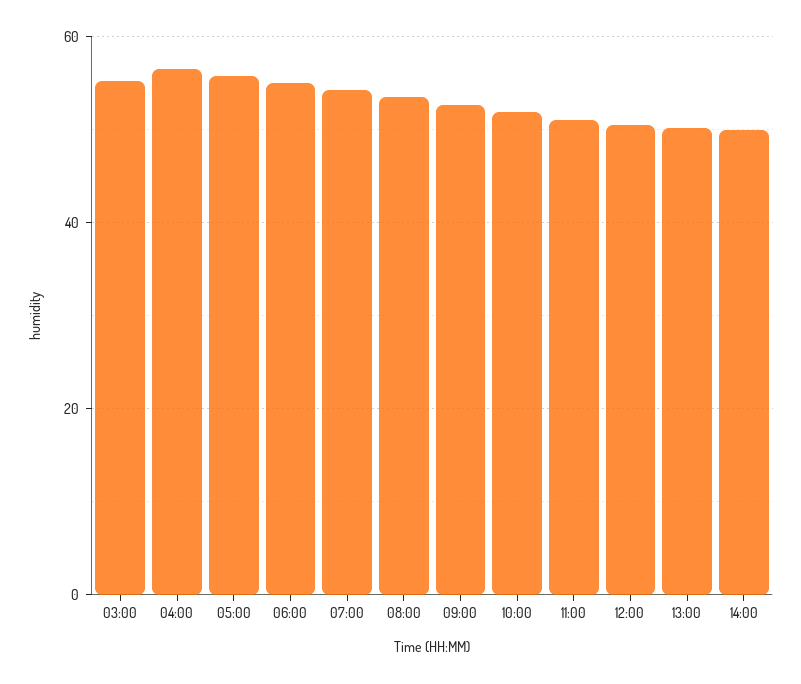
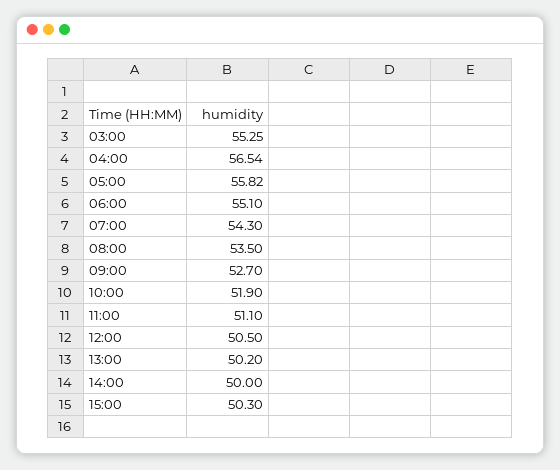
15:00: none -> 50.3

